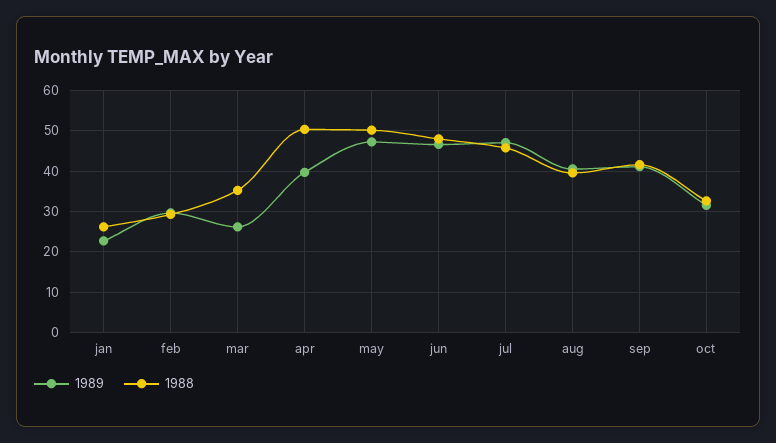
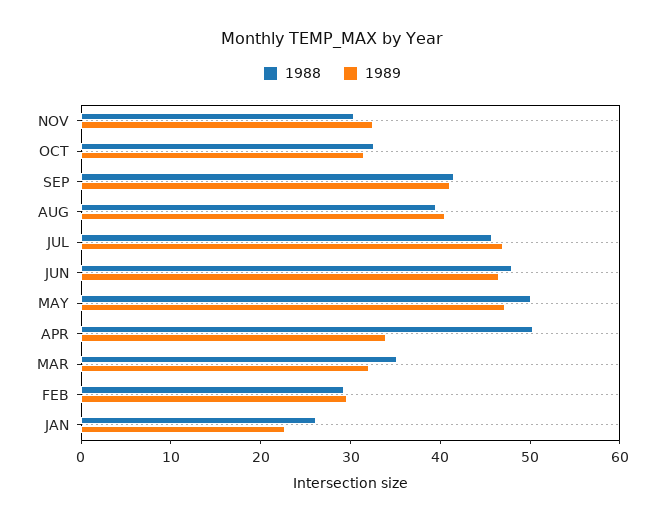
1989, mar: 26 -> 32
1989, apr: 40 -> 34
1988, NOV: none -> 30
1989, NOV: none -> 32

